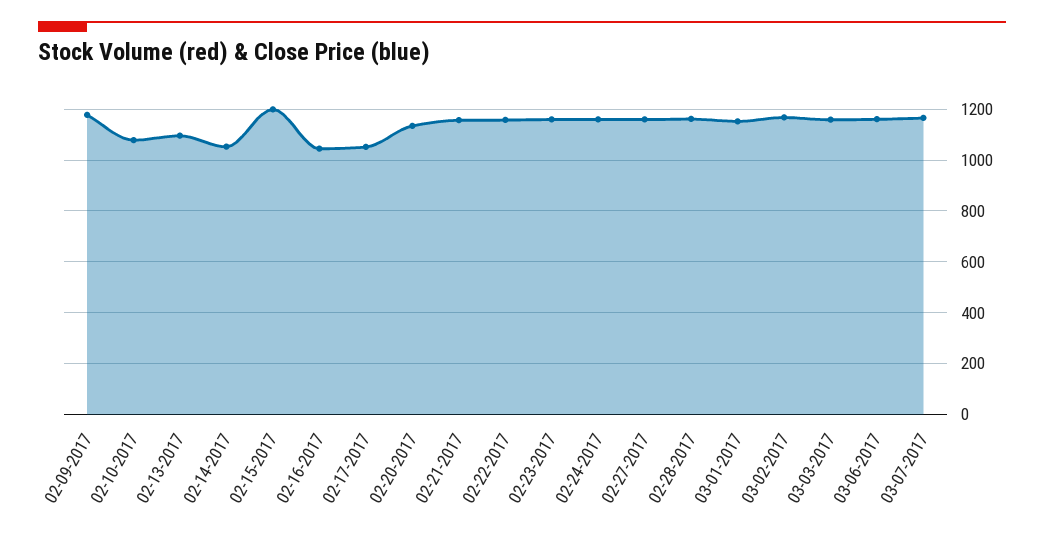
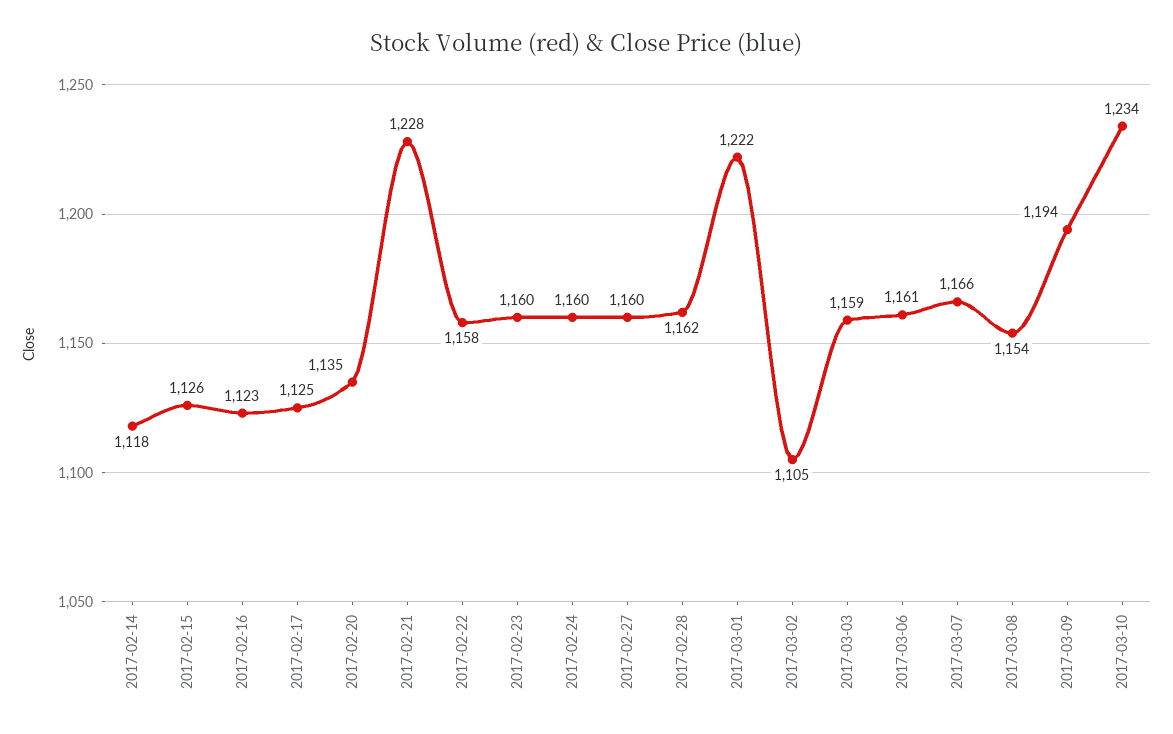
02-09-2017: 1175 -> none
02-10-2017: 1075 -> none
02-13-2017: 1100 -> none
02-14-2017: 1050 -> 1118
02-15-2017: 1200 -> 1126
02-16-2017: 1050 -> 1123
02-17-2017: 1050 -> 1125
02-21-2017: 1150 -> 1228
03-01-2017: 1150 -> 1222
03-02-2017: 1175 -> 1105
2017-03-08: none -> 1154
2017-03-09: none -> 1194
2017-03-10: none -> 1234

